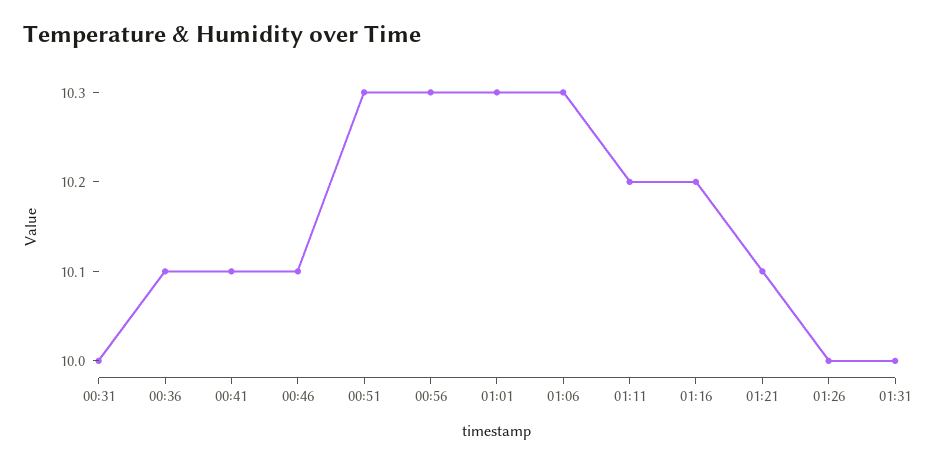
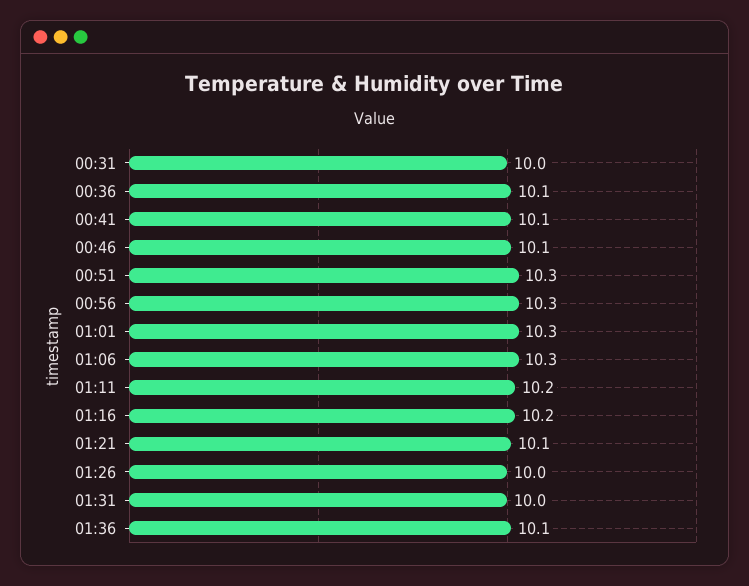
01:36: none -> 10.1

